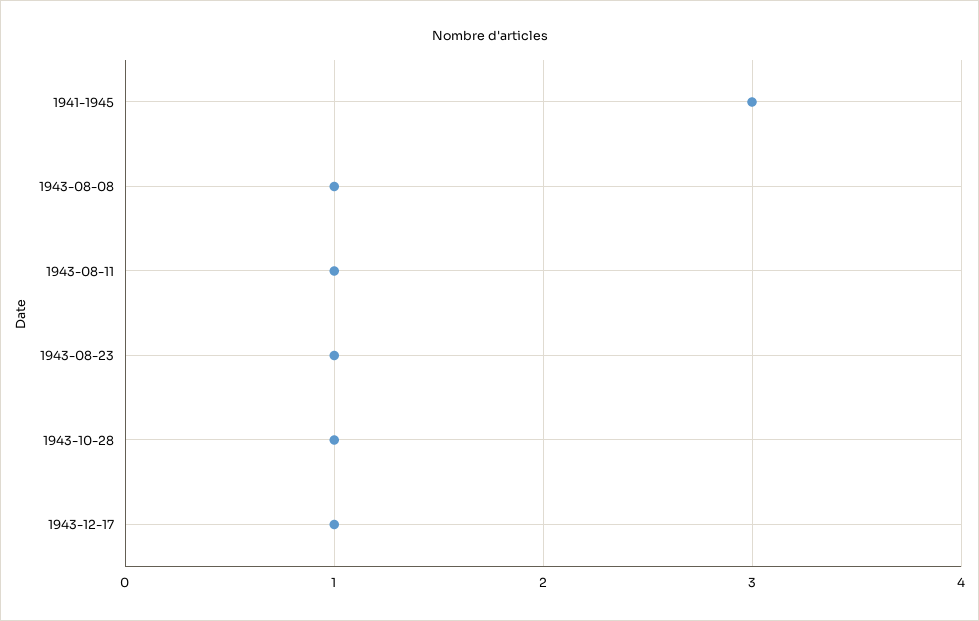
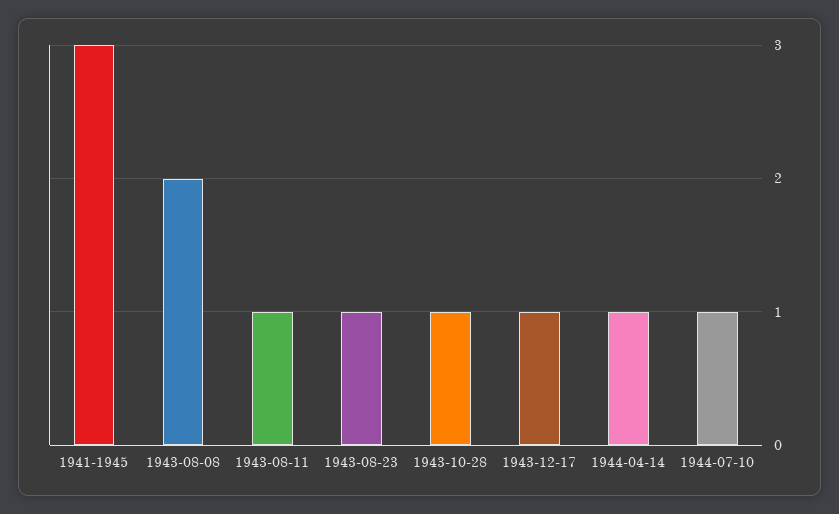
1943-08-08: 1 -> 2
1944-04-14: none -> 1
1944-07-10: none -> 1

